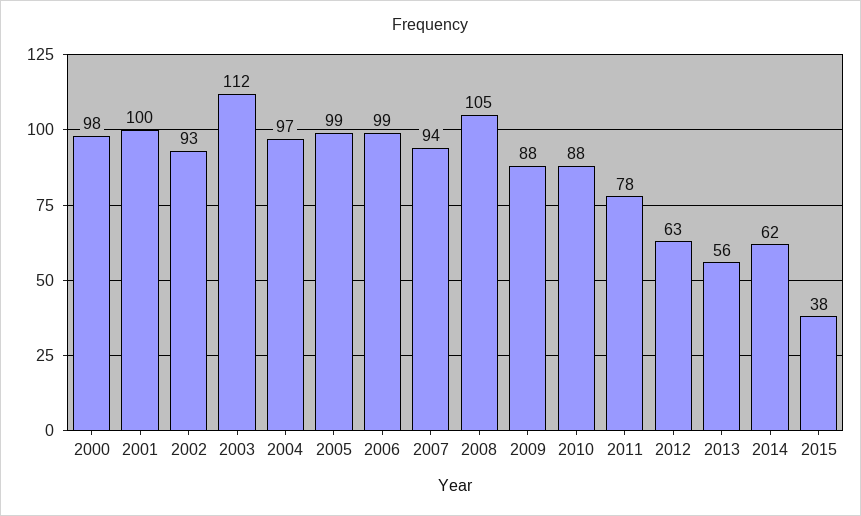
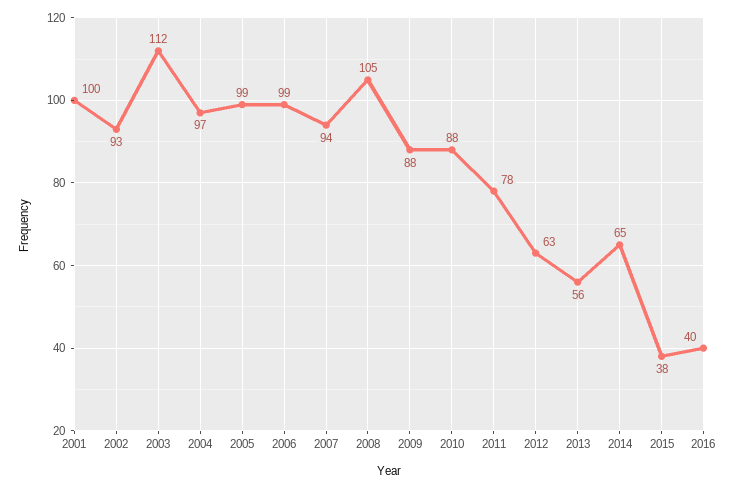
2000: 98 -> none
2014: 62 -> 65
2016: none -> 40

